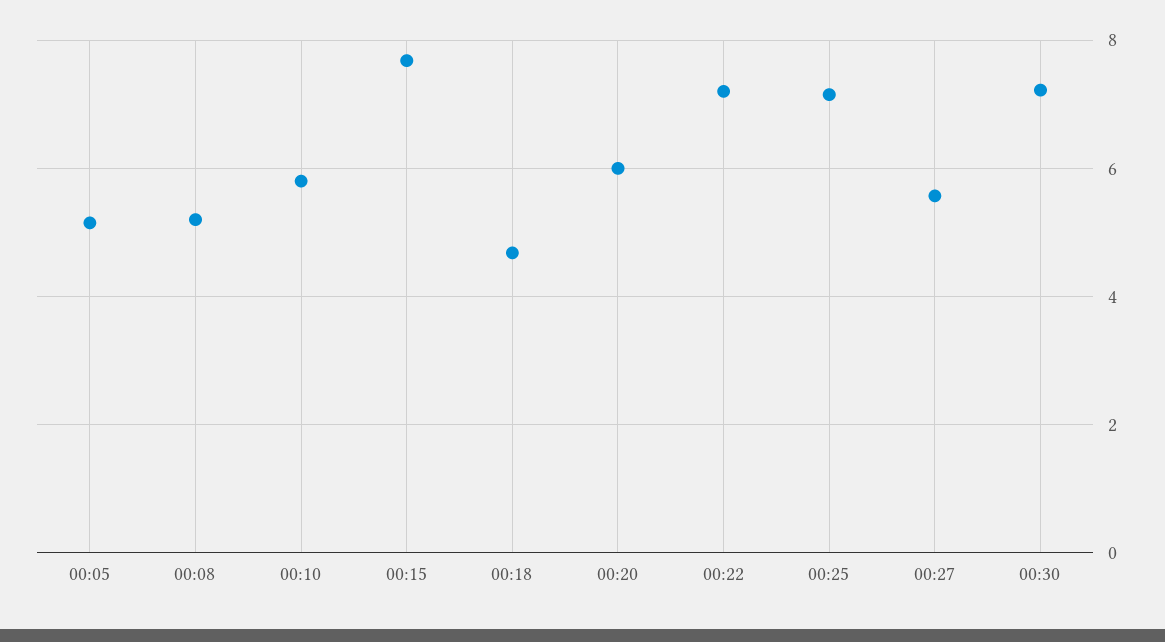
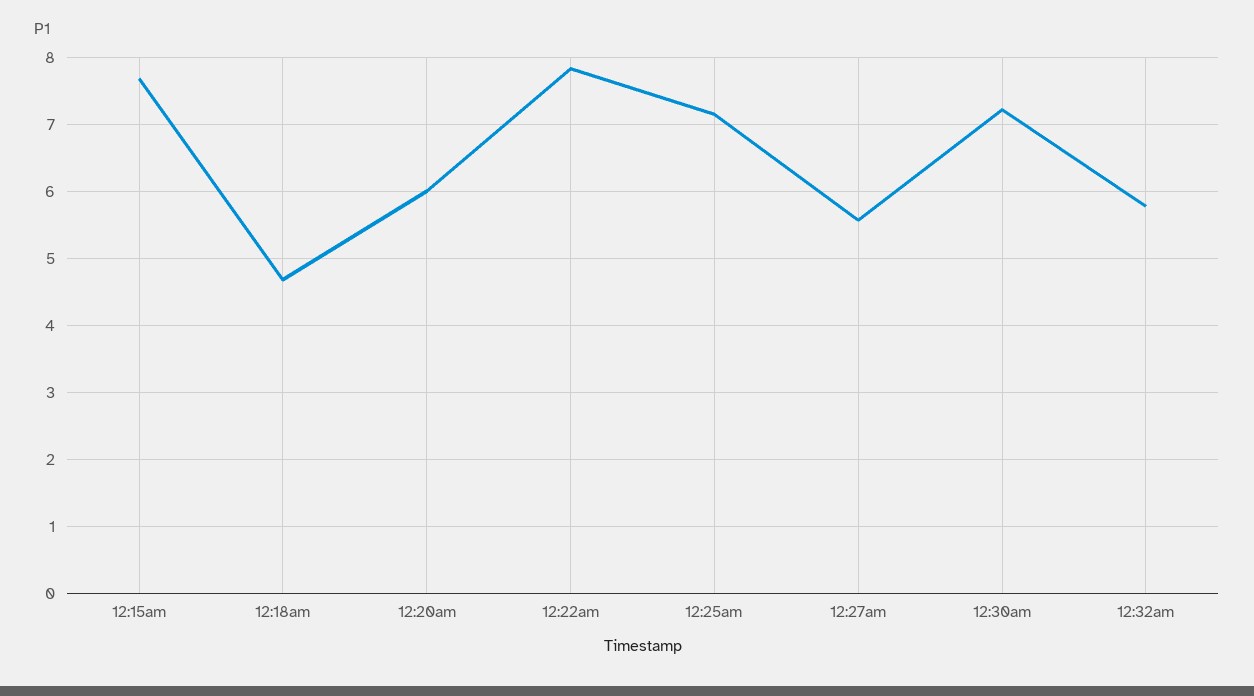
00:05: 5.2 -> none
00:08: 5.2 -> none
00:10: 5.8 -> none
00:22: 7.2 -> 7.8
12:32am: none -> 5.8

